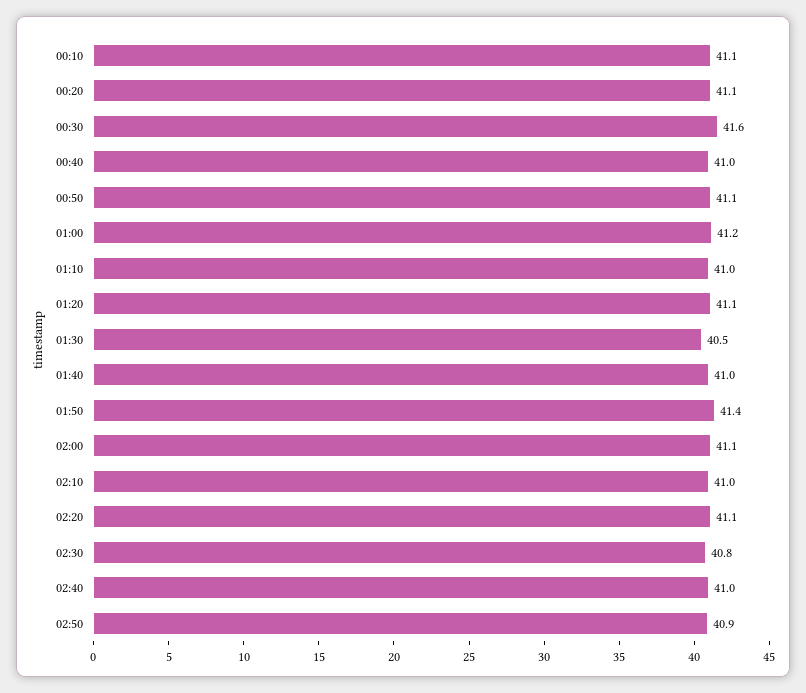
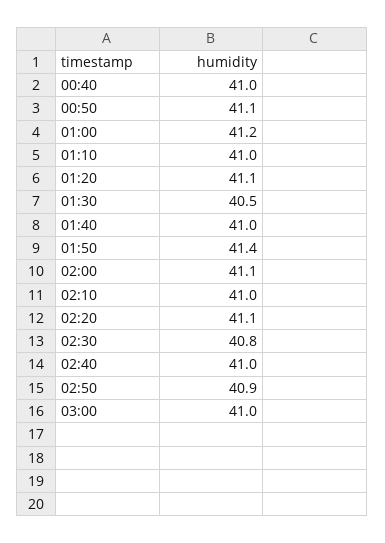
00:10: 41.1 -> none
00:20: 41.1 -> none
00:30: 41.6 -> none
03:00: none -> 41

